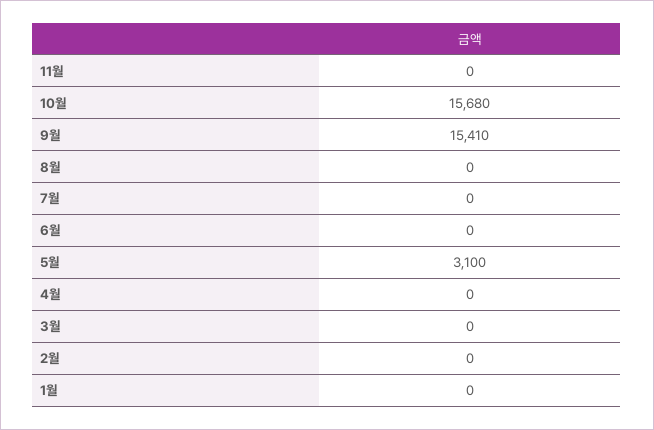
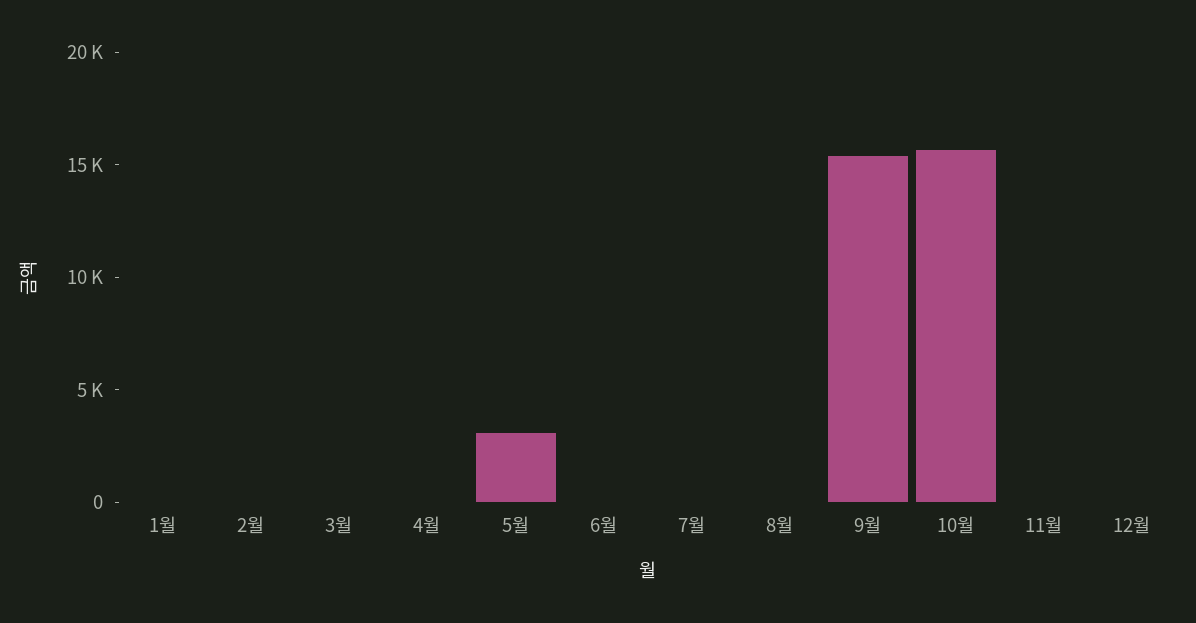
12월: none -> 0

